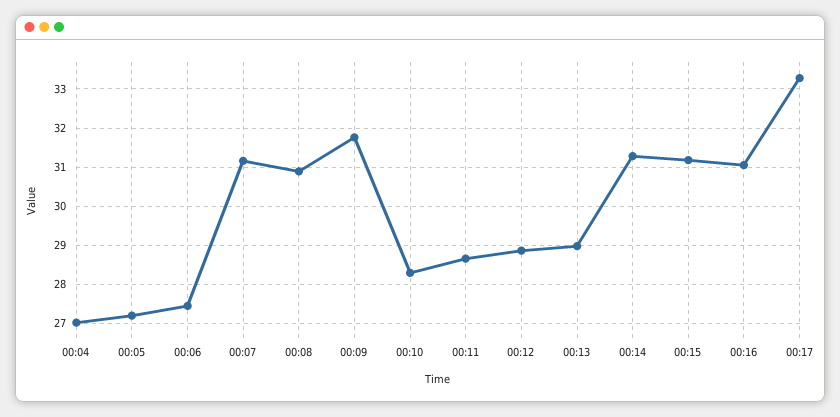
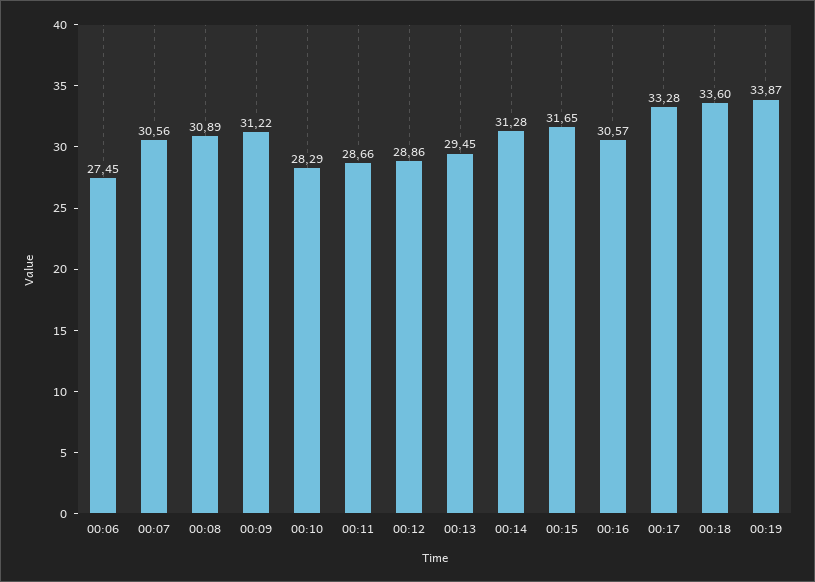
00:04: 27 -> none
00:05: 27.2 -> none
00:07: 31.2 -> 30.56
00:09: 31.8 -> 31.22
00:13: 29 -> 29.45
00:15: 31.2 -> 31.65
00:16: 31 -> 30.57
00:18: none -> 33.6
00:19: none -> 33.87

